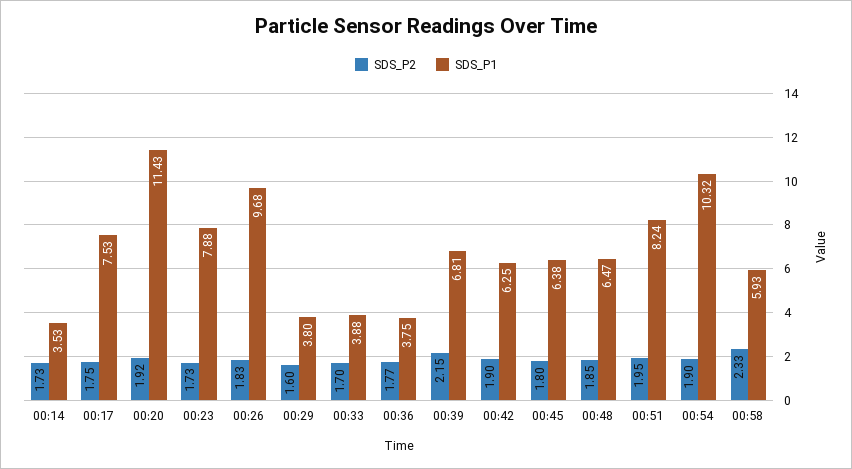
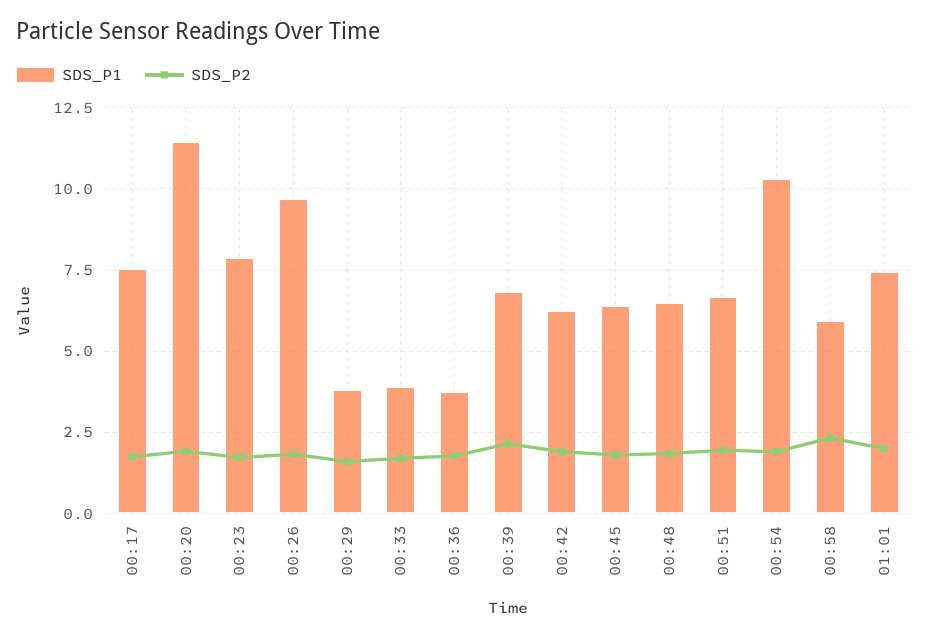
SDS_P2, 00:14: 1.73 -> none
SDS_P1, 00:14: 3.53 -> none
SDS_P1, 00:51: 8.24 -> 6.75
SDS_P1, 01:01: none -> 7.5
SDS_P2, 01:01: none -> 2

